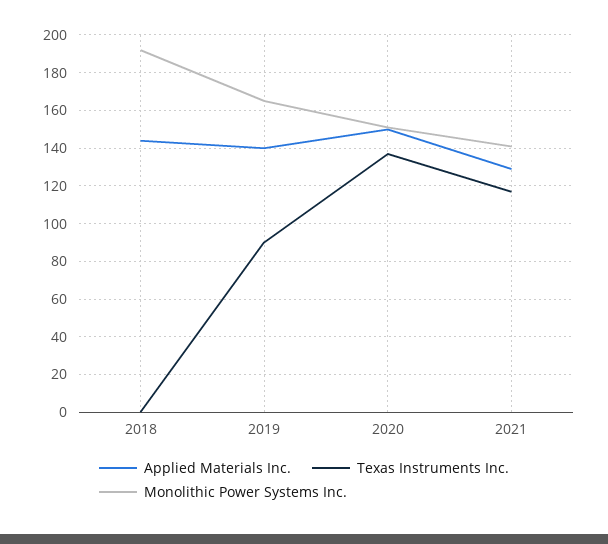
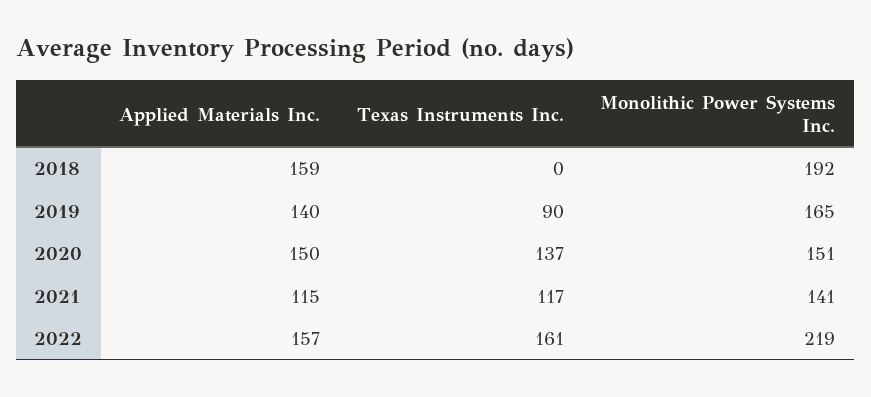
Applied Materials Inc., 2018: 145 -> 159
Applied Materials Inc., 2021: 130 -> 115
Applied Materials Inc., 2022: none -> 157
Texas Instruments Inc., 2022: none -> 161
Monolithic Power Systems Inc., 2022: none -> 219

